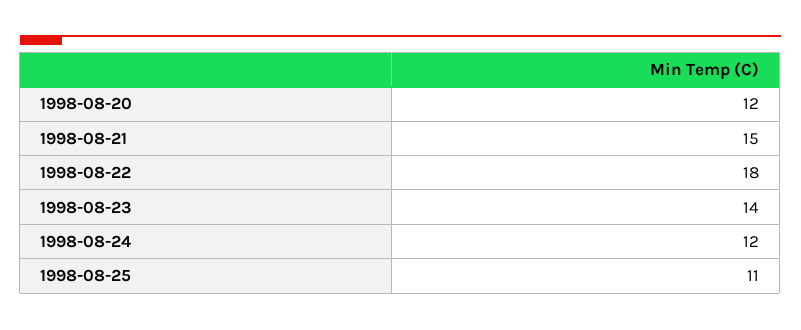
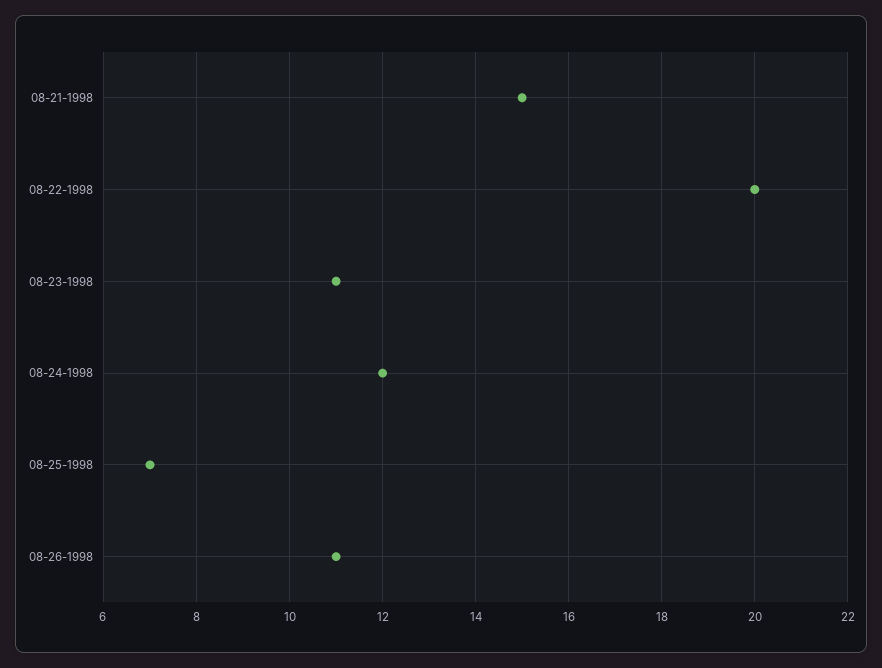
1998-08-20: 12 -> none
1998-08-22: 18 -> 20
1998-08-23: 14 -> 11
1998-08-25: 11 -> 7
08-26-1998: none -> 11

